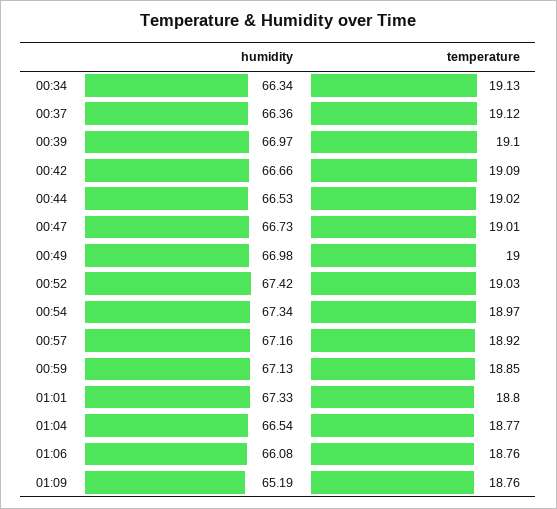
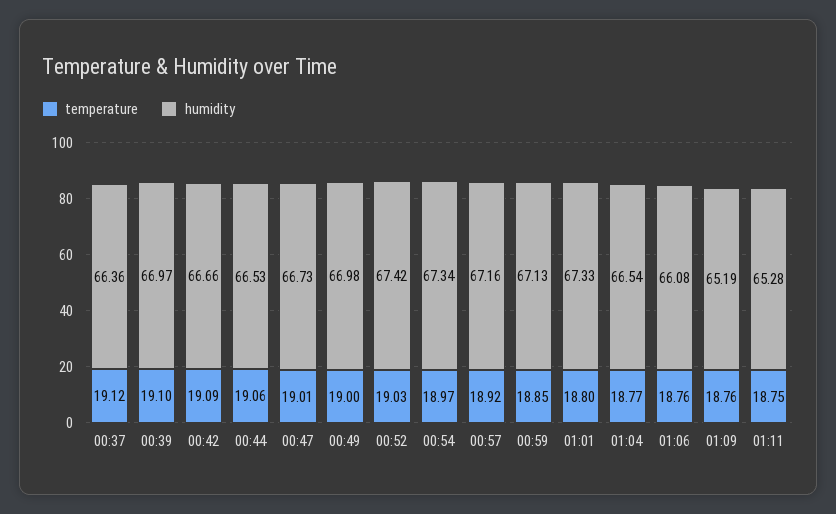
humidity, 00:34: 66.34 -> none
temperature, 00:34: 19.13 -> none
temperature, 00:44: 19.02 -> 19.06
temperature, 01:11: none -> 18.75
humidity, 01:11: none -> 65.28

